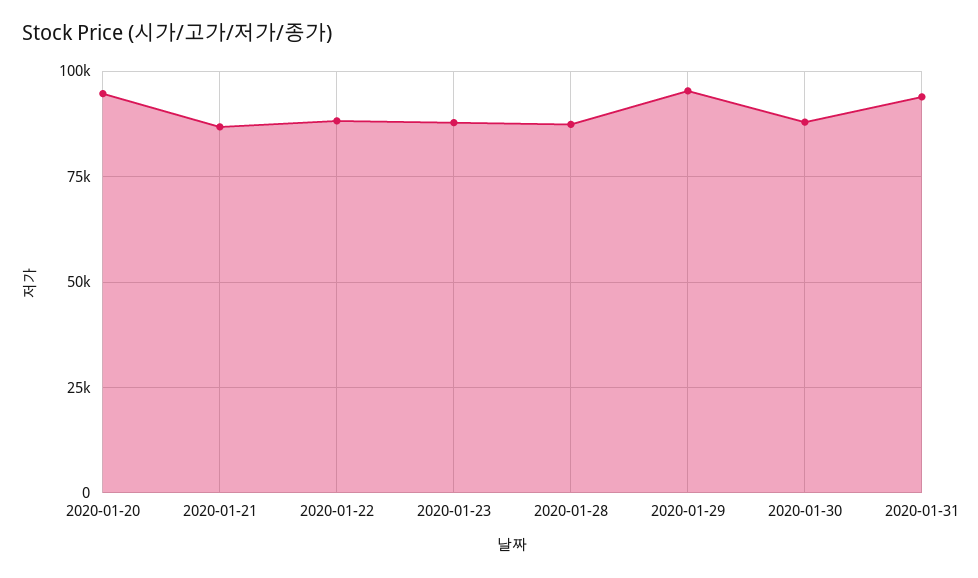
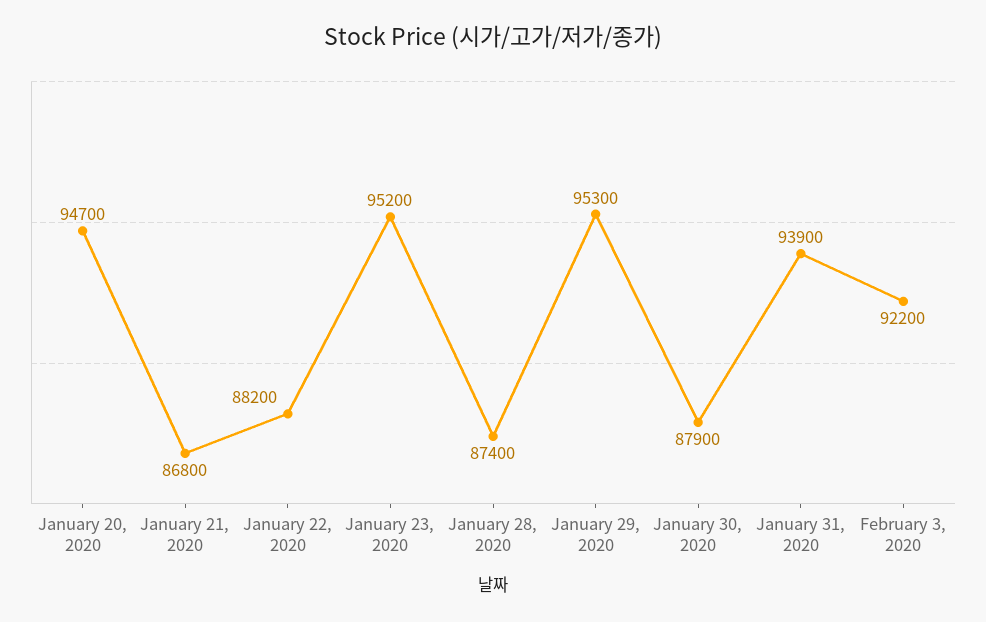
2020-01-23: 87500 -> 95200
February 3, 2020: none -> 92200

